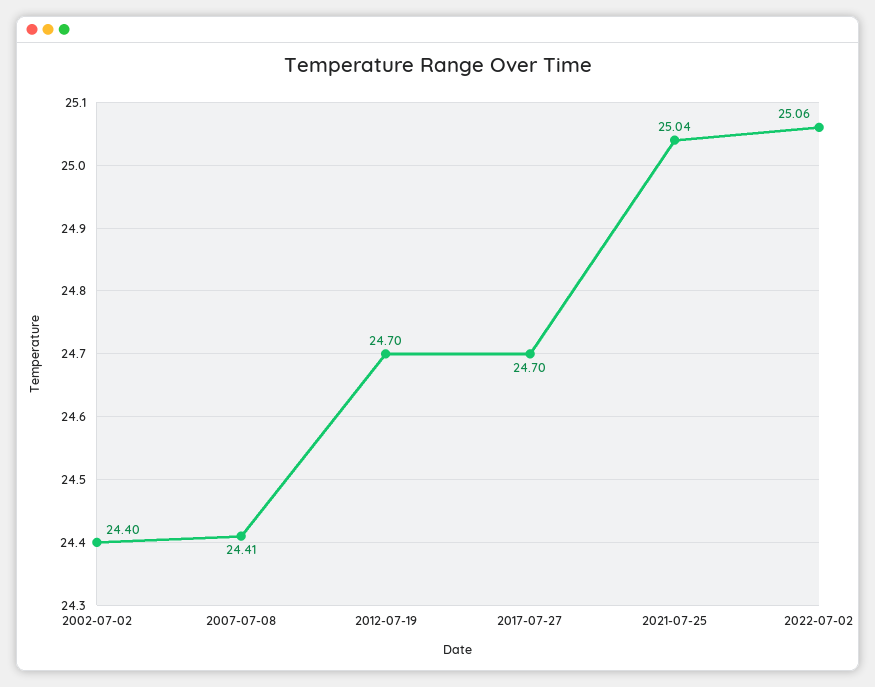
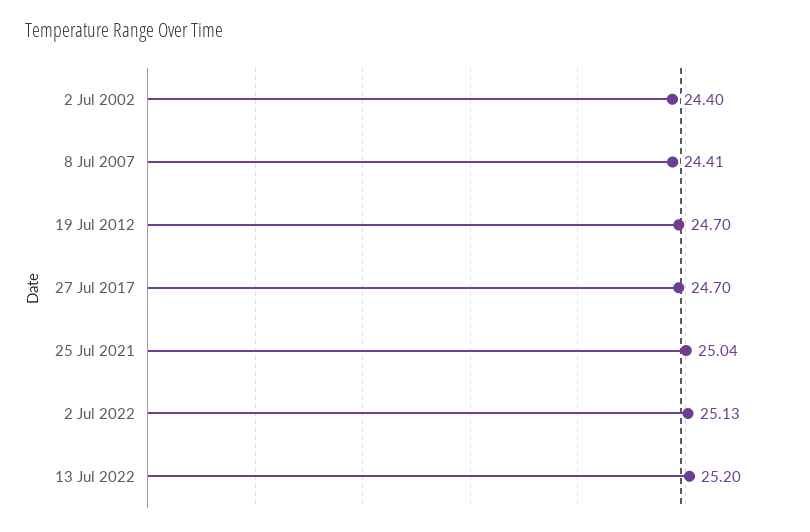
2022-07-02: 25.06 -> 25.13
13 Jul 2022: none -> 25.2

